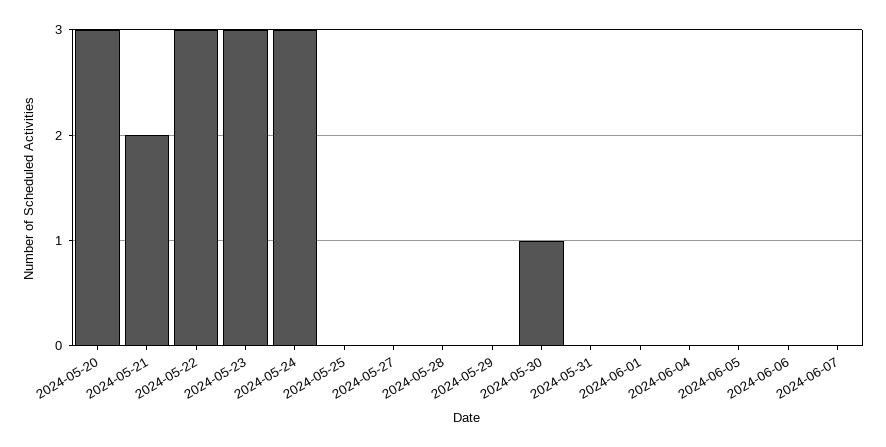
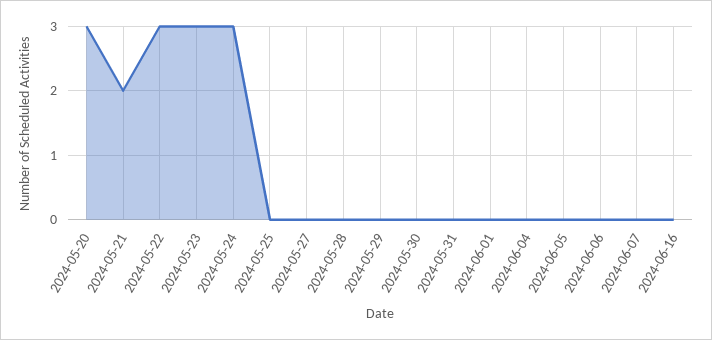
2024-05-30: 1 -> 0
2024-06-16: none -> 0

